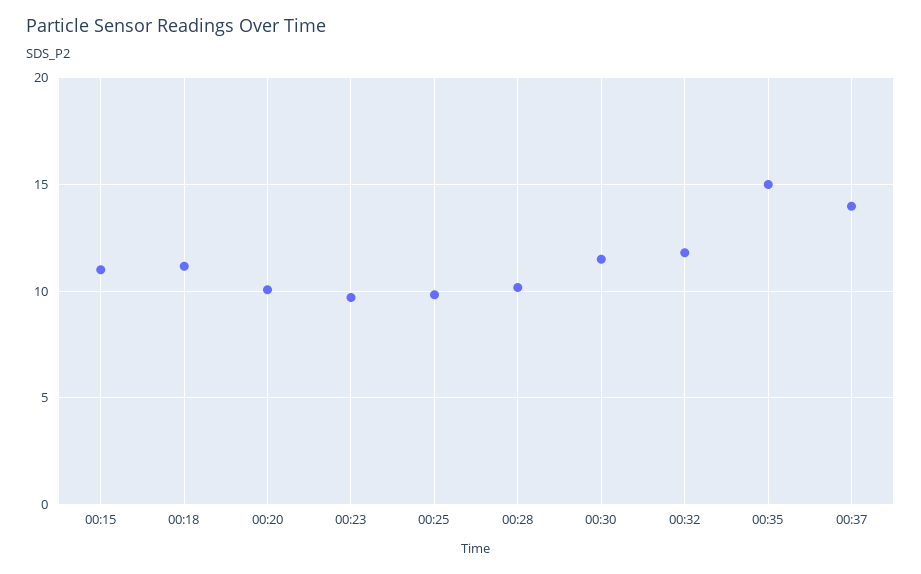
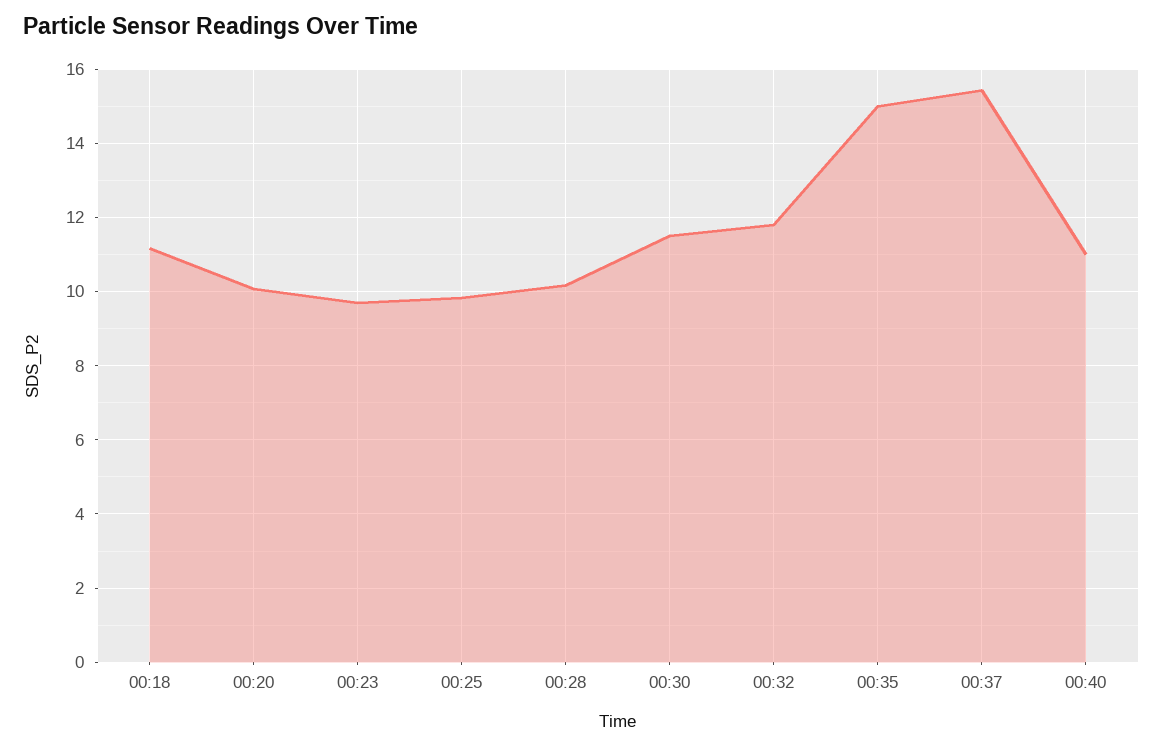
00:15: 11 -> none
00:37: 14 -> 15.4
00:40: none -> 11

